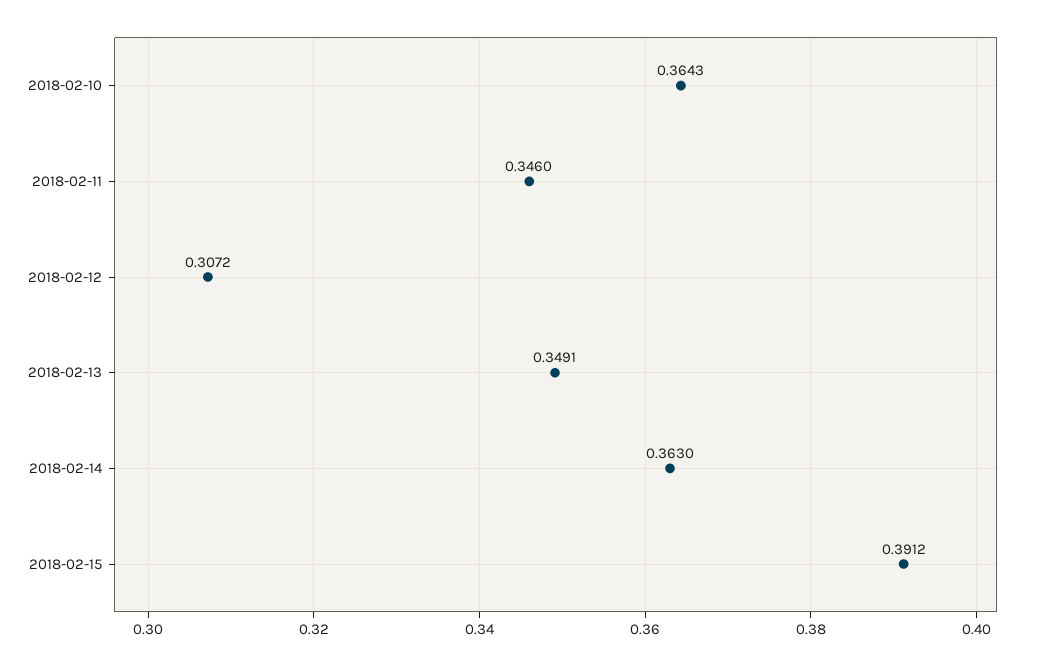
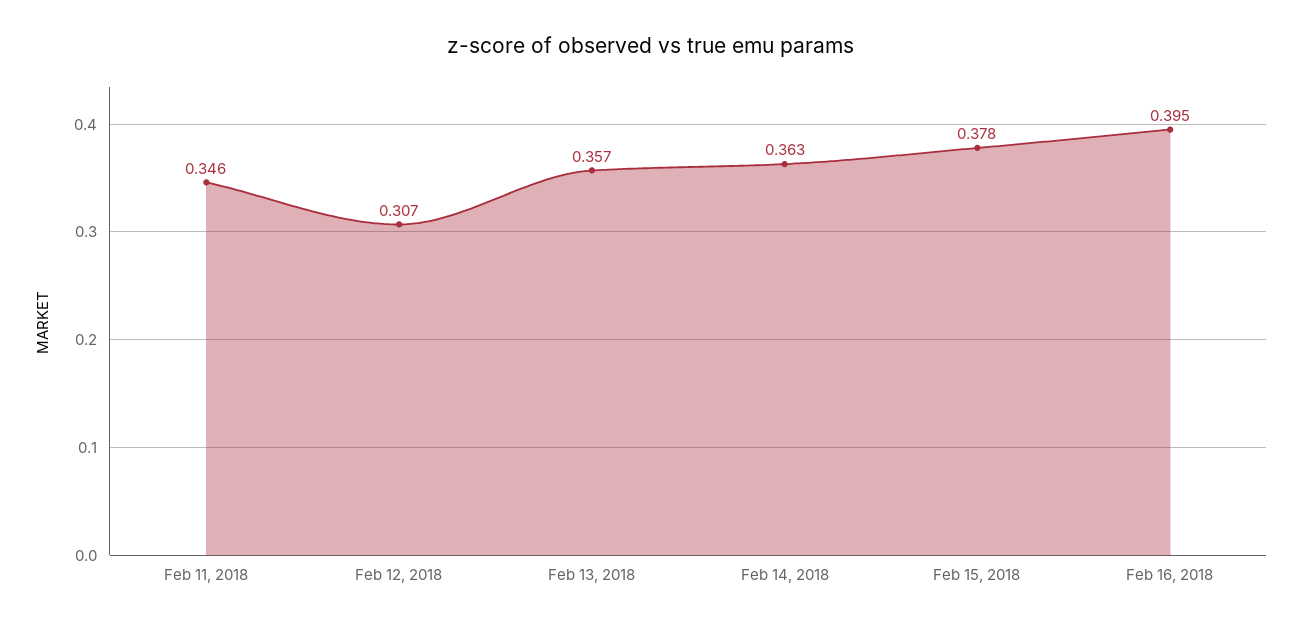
2018-02-10: 0.3643 -> none
2018-02-13: 0.3491 -> 0.357
2018-02-15: 0.3912 -> 0.378
Feb 16, 2018: none -> 0.395

